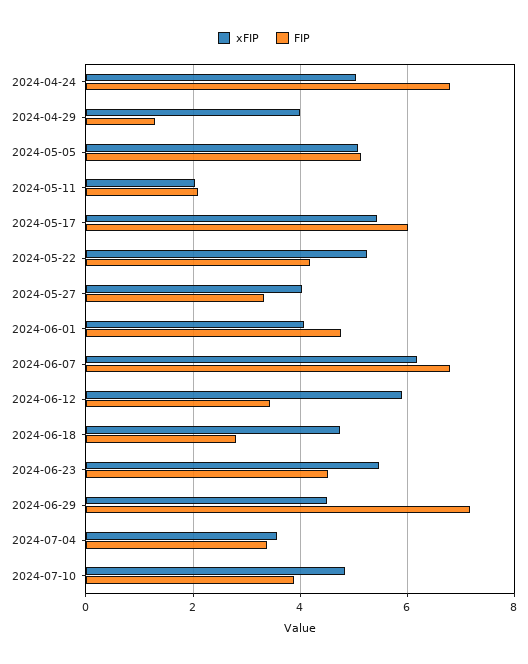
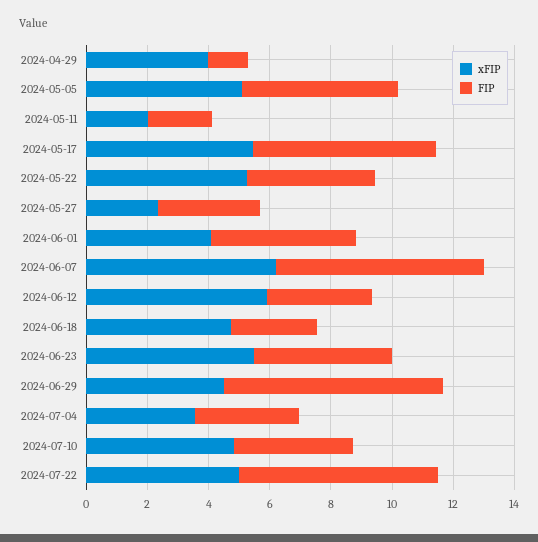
xFIP, 2024-04-24: 5 -> none
FIP, 2024-04-24: 6.8 -> none
xFIP, 2024-05-27: 4 -> 2.5
xFIP, 2024-07-22: none -> 5
FIP, 2024-07-22: none -> 6.5

